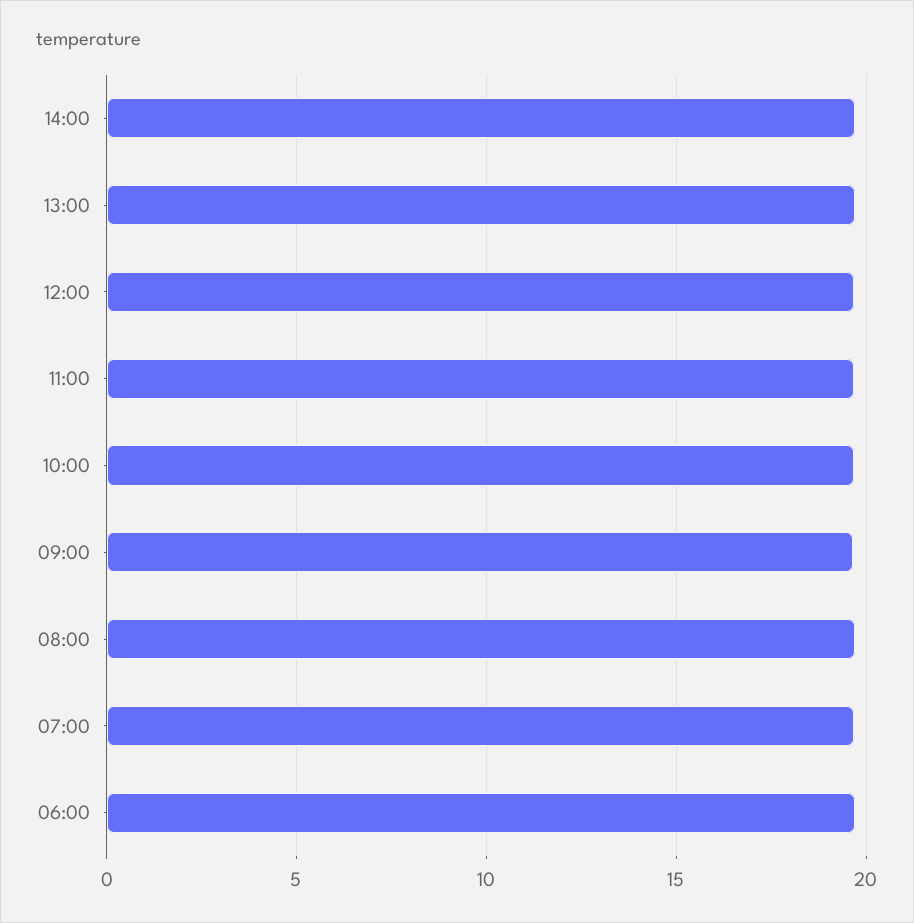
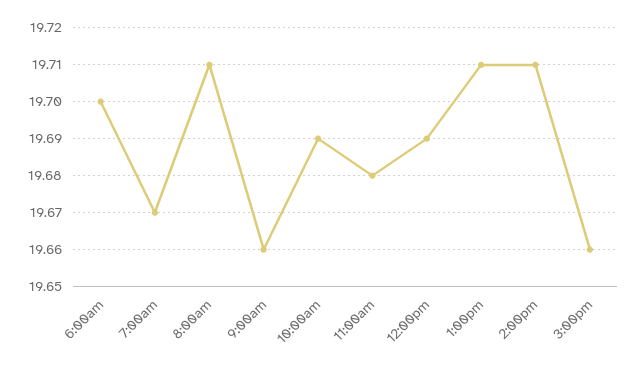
3:00pm: none -> 19.66

